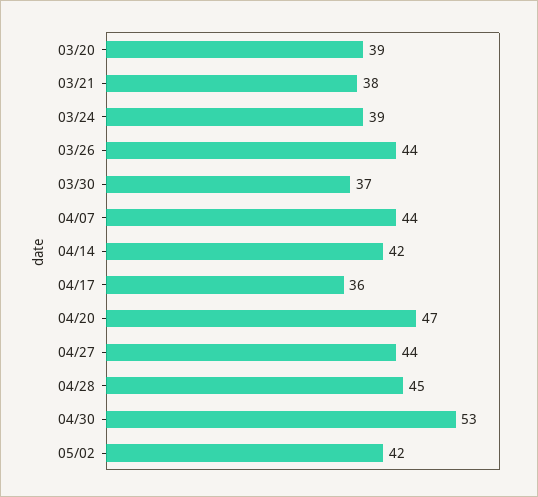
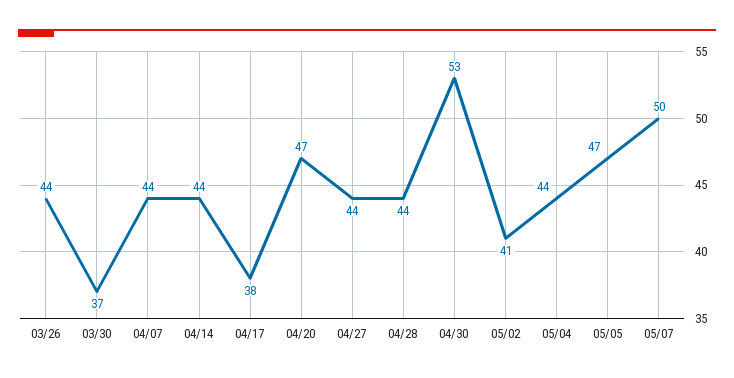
03/20: 39 -> none
03/21: 38 -> none
03/24: 39 -> none
04/14: 42 -> 44
04/17: 36 -> 38
04/28: 45 -> 44
05/02: 42 -> 41
05/04: none -> 44
05/05: none -> 47
05/07: none -> 50

